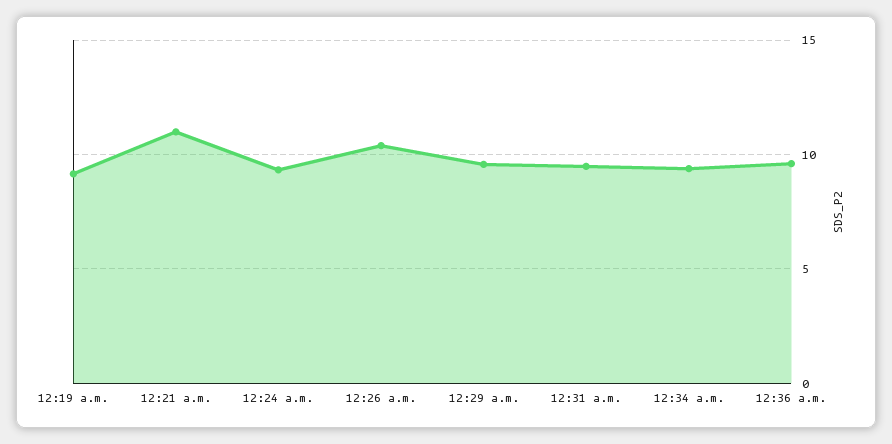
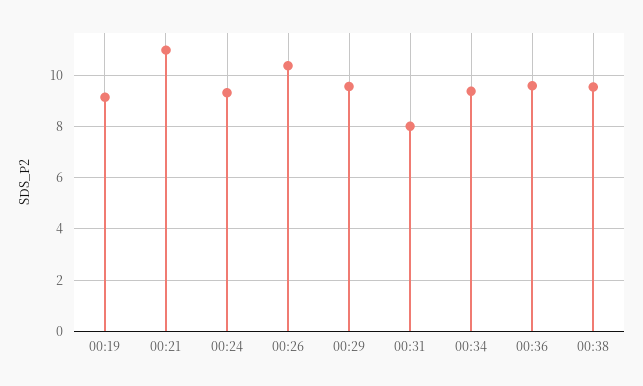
12:31 a.m.: 9.5 -> 8
00:38: none -> 9.5

